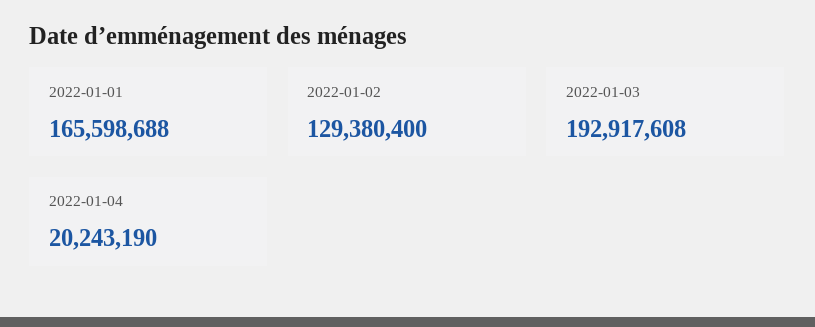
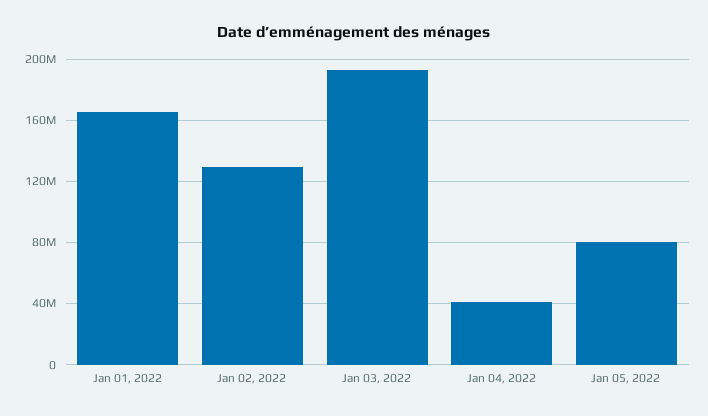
2022-01-04: 20243190 -> 40000000
Jan 05, 2022: none -> 80000000

